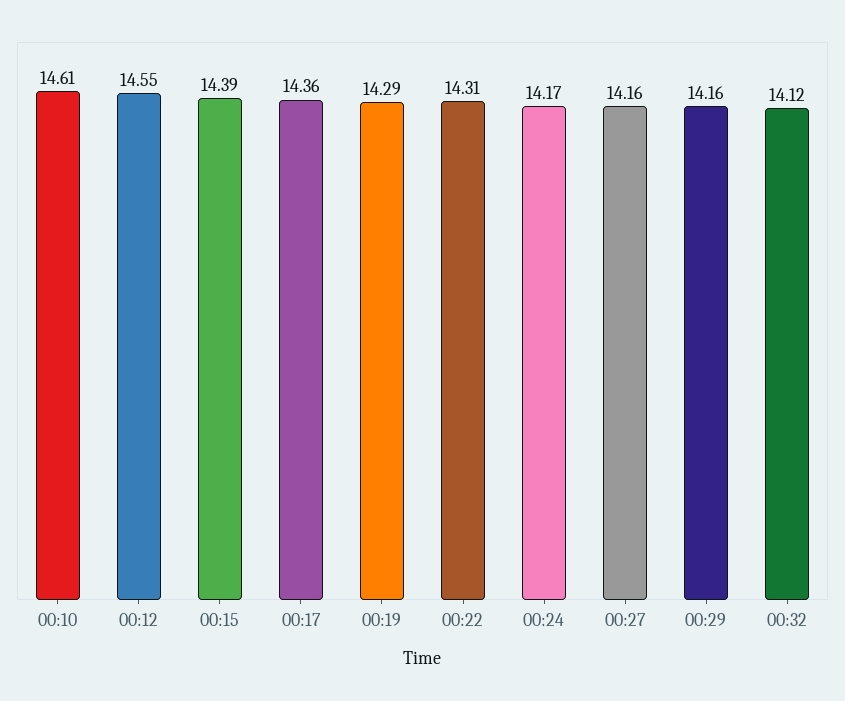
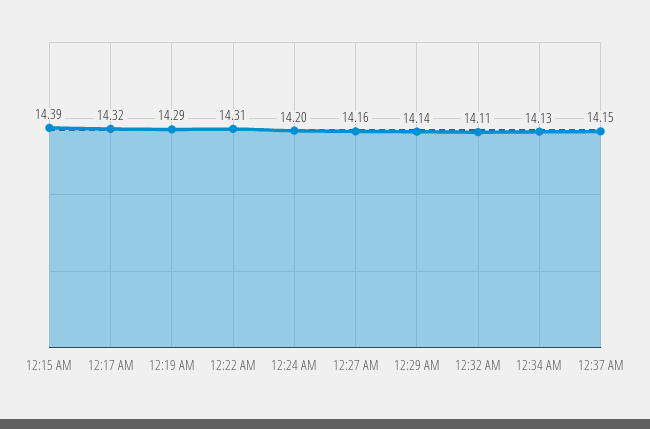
00:10: 14.61 -> none
00:12: 14.55 -> none
00:17: 14.36 -> 14.32
00:24: 14.17 -> 14.2
00:29: 14.16 -> 14.14
00:32: 14.12 -> 14.11
12:34 AM: none -> 14.13
12:37 AM: none -> 14.15

